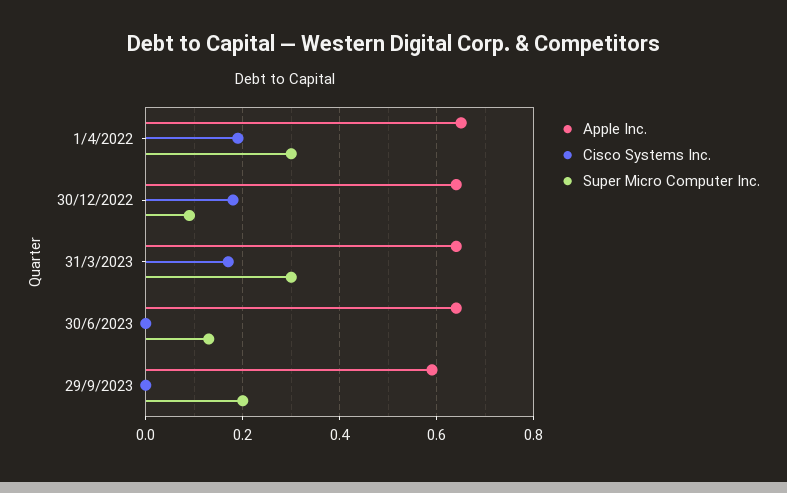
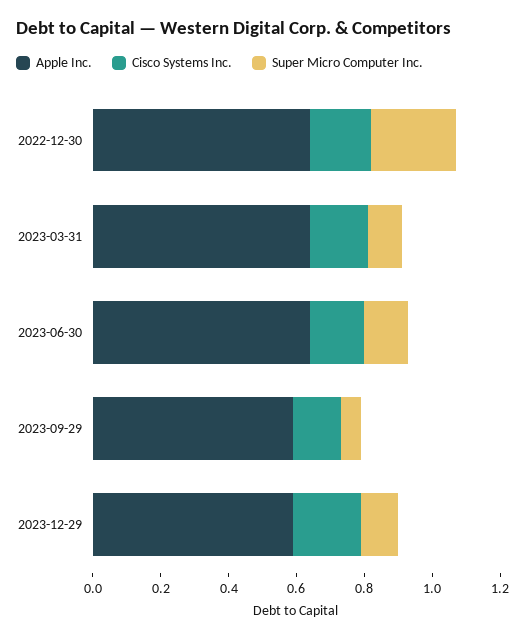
Apple Inc., 1/4/2022: 0.65 -> none
Cisco Systems Inc., 1/4/2022: 0.2 -> none
Super Micro Computer Inc., 1/4/2022: 0.3 -> none
Super Micro Computer Inc., 30/12/2022: 0.1 -> 0.25
Super Micro Computer Inc., 31/3/2023: 0.3 -> 0.1
Cisco Systems Inc., 30/6/2023: 0 -> 0.15
Cisco Systems Inc., 29/9/2023: 0 -> 0.15
Super Micro Computer Inc., 29/9/2023: 0.2 -> 0.05
Apple Inc., 2023-12-29: none -> 0.6
Cisco Systems Inc., 2023-12-29: none -> 0.2
Super Micro Computer Inc., 2023-12-29: none -> 0.1

